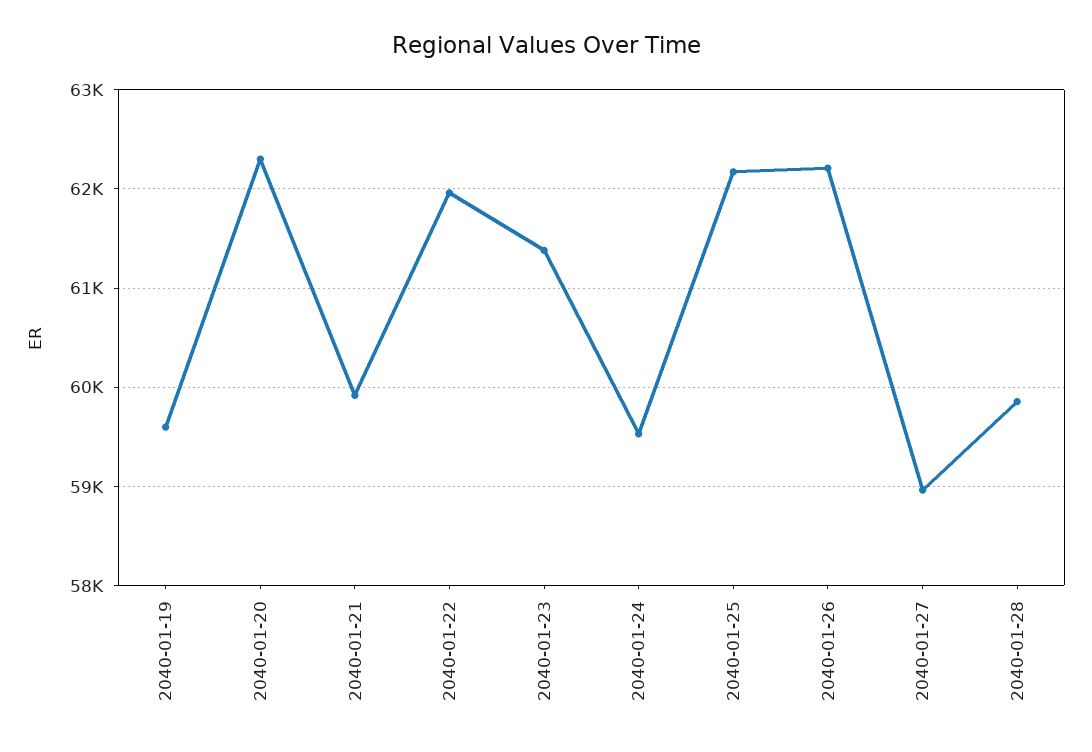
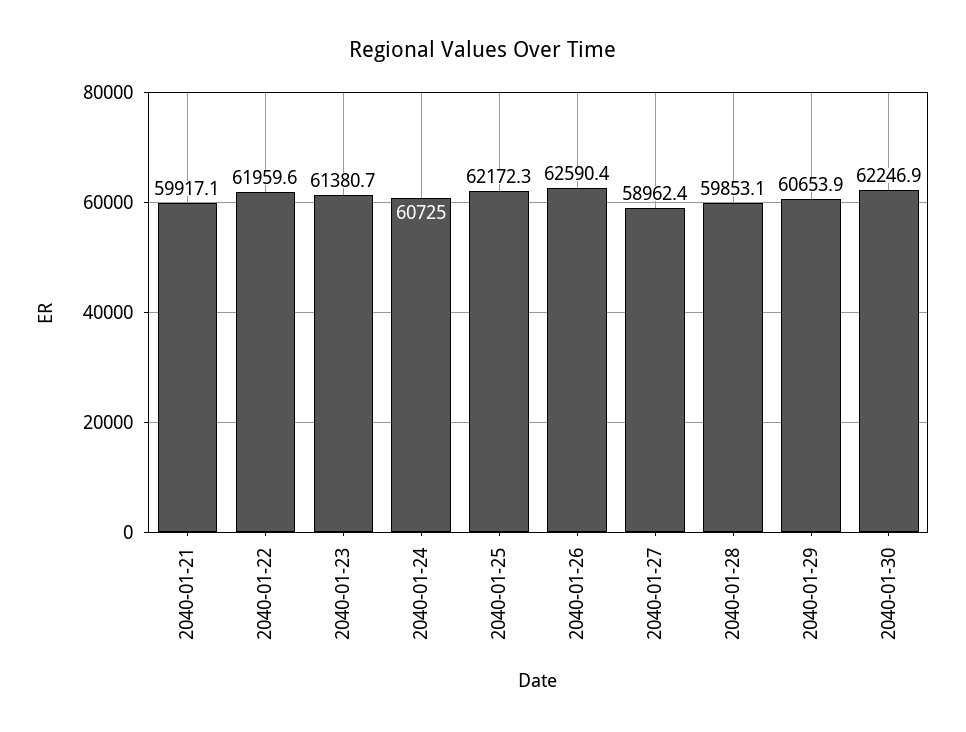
2040-01-19: 59600 -> none
2040-01-20: 62300 -> none
2040-01-24: 59500 -> 60725
2040-01-26: 62200 -> 62590.4
2040-01-29: none -> 60653.9
2040-01-30: none -> 62246.9

